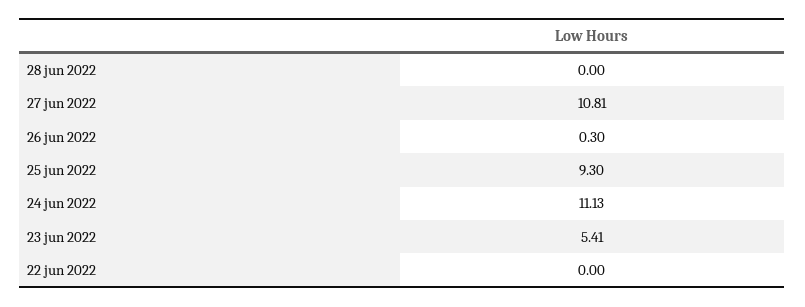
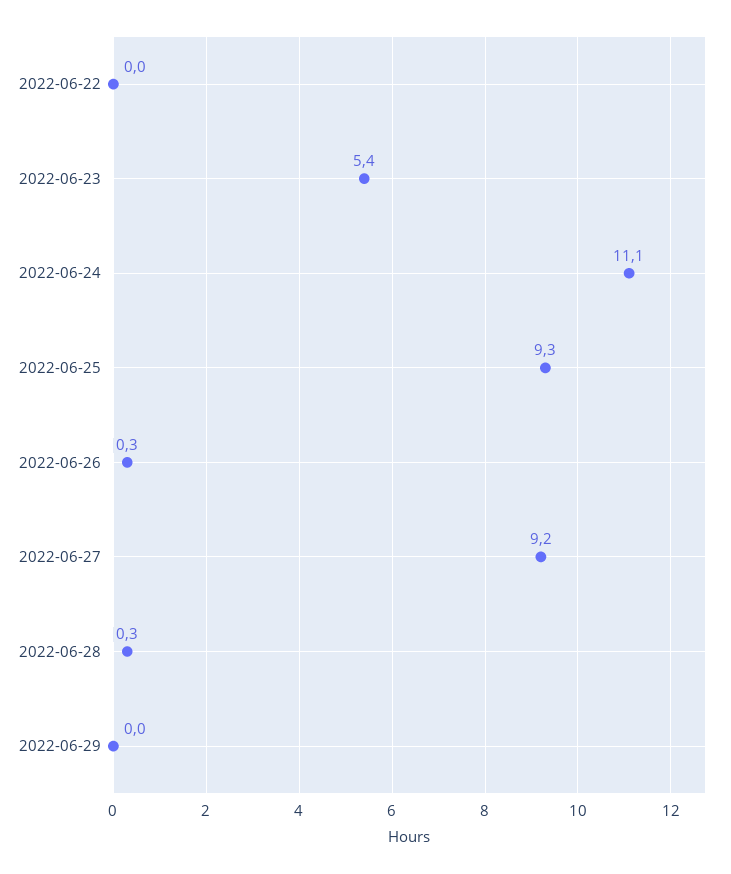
28 jun 2022: 0 -> 0.3
27 jun 2022: 10.81 -> 9.2
2022-06-29: none -> 0

